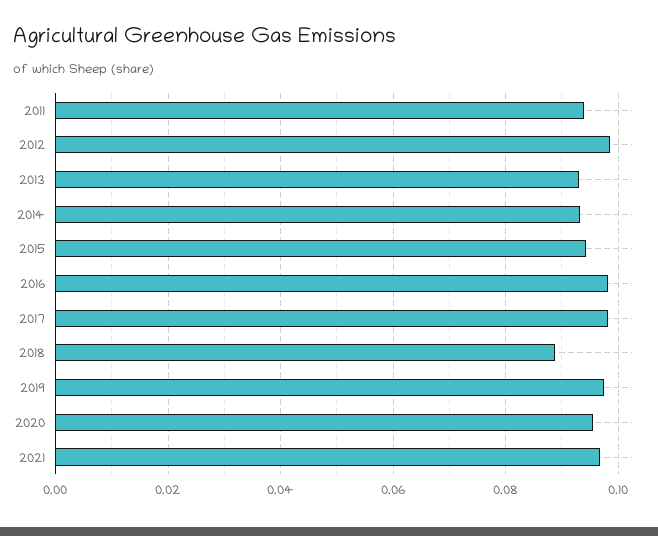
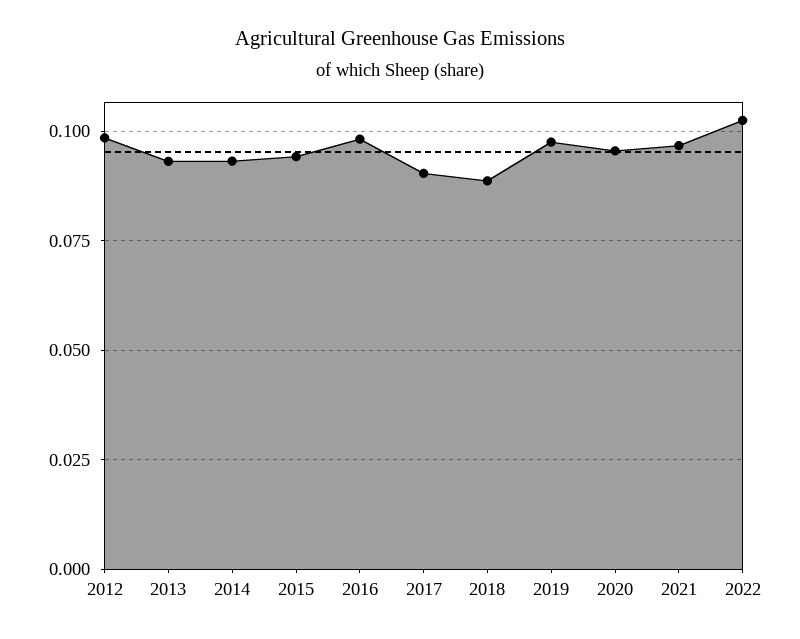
2011: 0.094 -> none
2017: 0.098 -> 0.09
2022: none -> 0.1025

